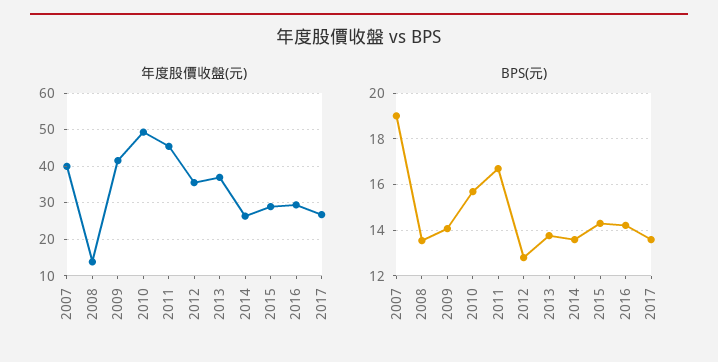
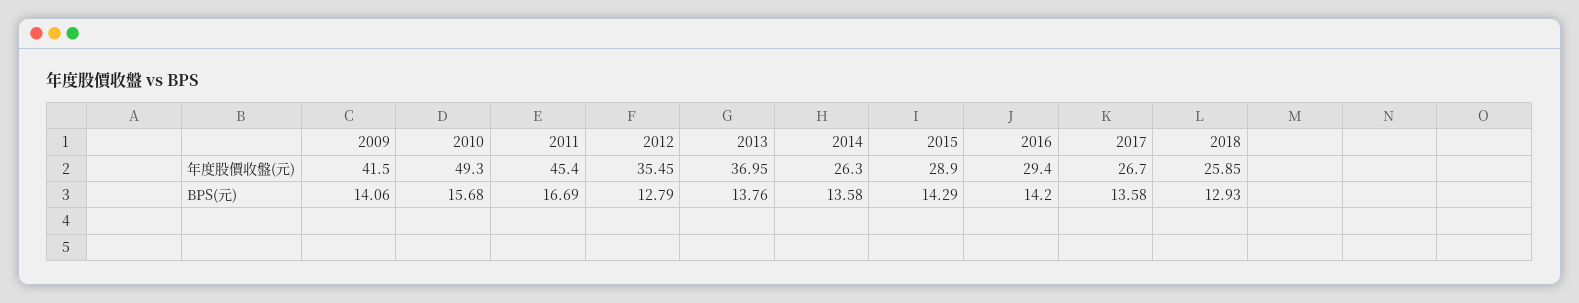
年度股價收盤(元), 2007: 40 -> none
年度股價收盤(元), 2008: 14 -> none
BPS(元), 2007: 19 -> none
BPS(元), 2008: 13.5 -> none
年度股價收盤(元), 2018: none -> 25.85
BPS(元), 2018: none -> 12.93

